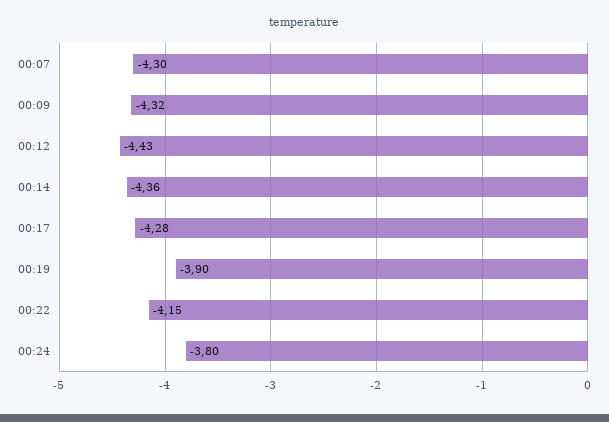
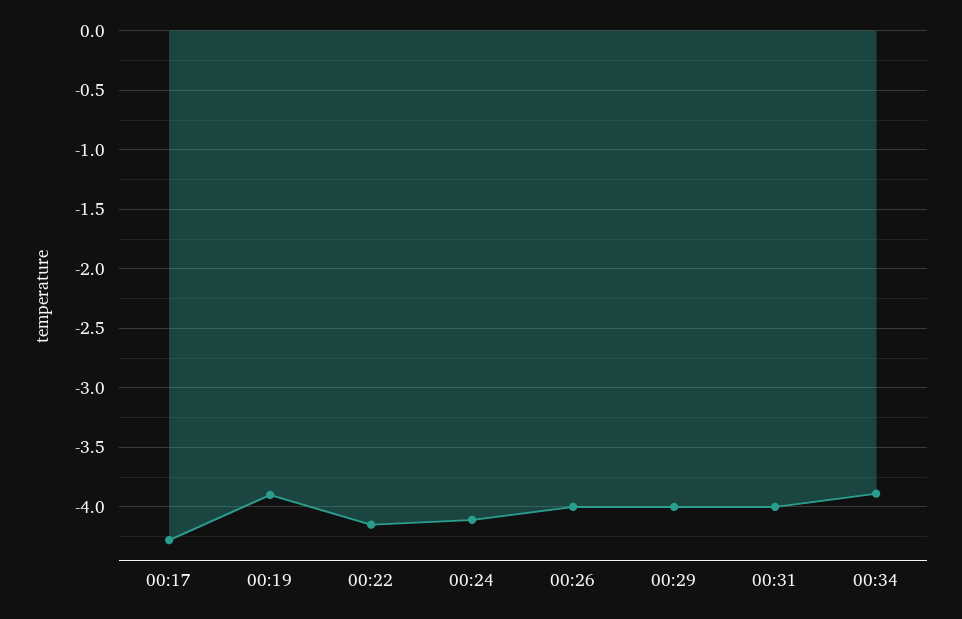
00:07: -4.3 -> none
00:09: -4.32 -> none
00:12: -4.43 -> none
00:14: -4.36 -> none
00:24: -3.8 -> -4.1
00:26: none -> -4
00:29: none -> -4
00:31: none -> -4
00:34: none -> -3.9

